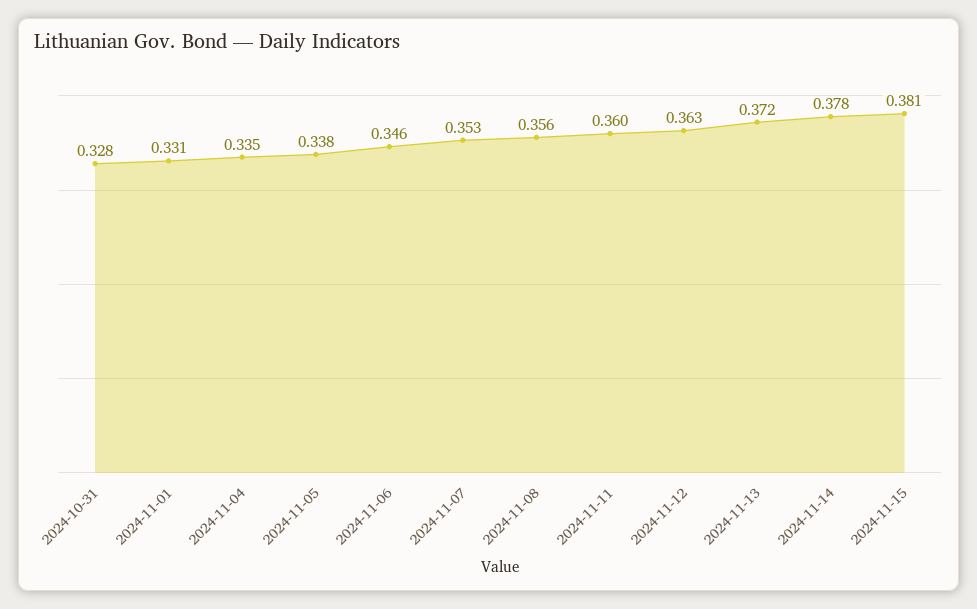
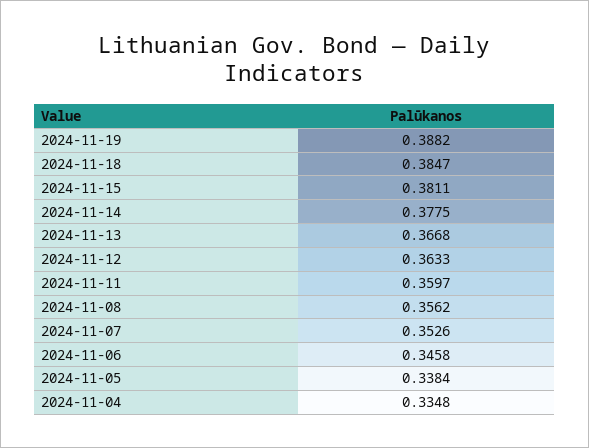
2024-10-31: 0.328 -> none
2024-11-01: 0.331 -> none
2024-11-13: 0.372 -> 0.3668
2024-11-19: none -> 0.3882
2024-11-18: none -> 0.3847

